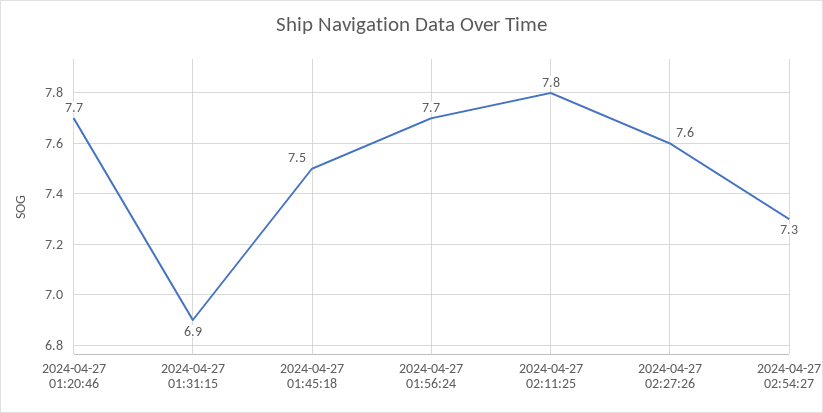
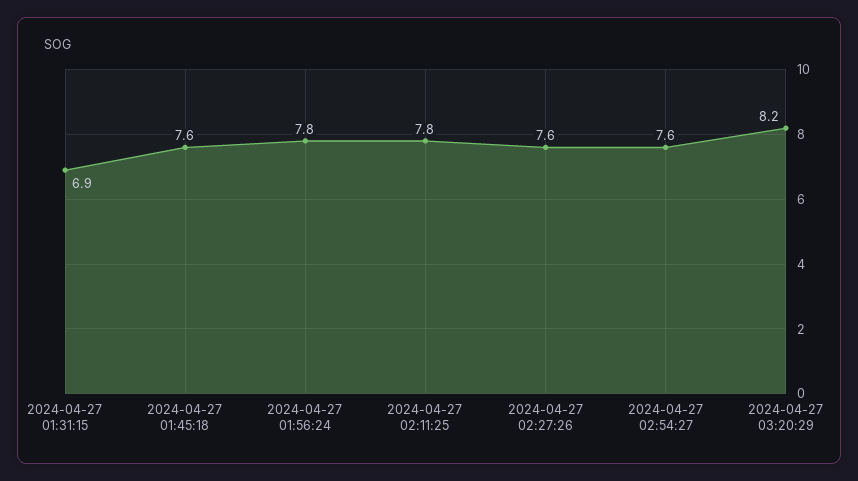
2024-04-27 01:20:46: 7.7 -> none
2024-04-27 01:45:18: 7.5 -> 7.6
2024-04-27 01:56:24: 7.7 -> 7.8
2024-04-27 02:54:27: 7.3 -> 7.6
2024-04-27 03:20:29: none -> 8.2

